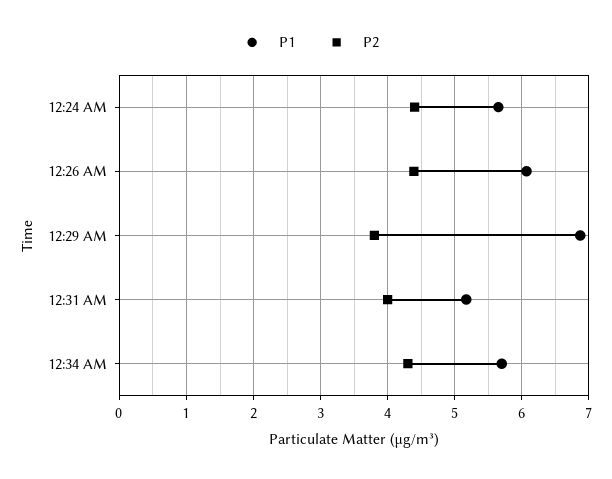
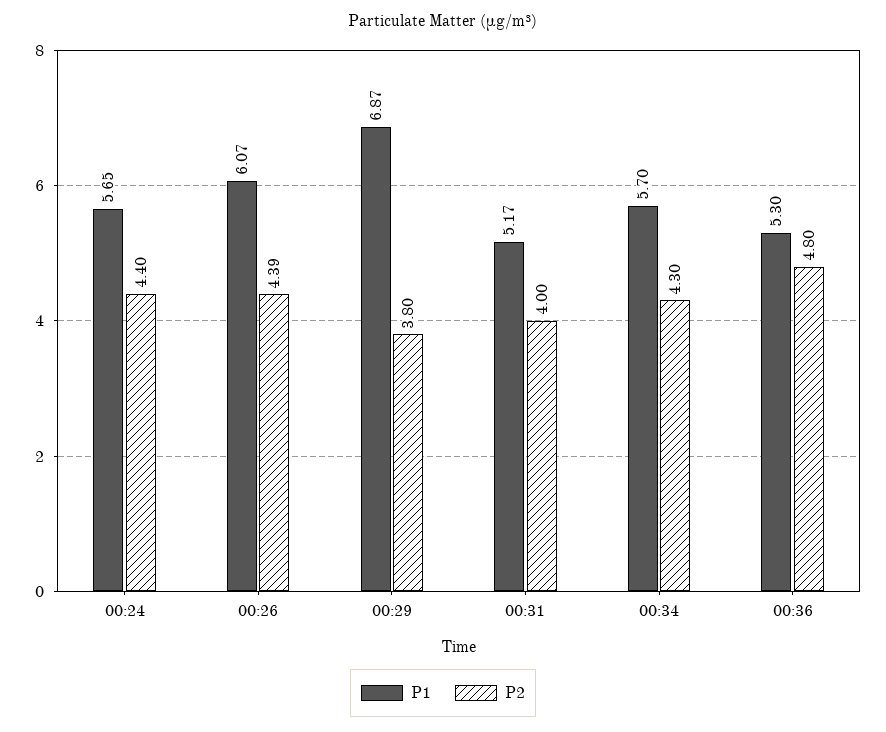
P1, 00:36: none -> 5.3
P2, 00:36: none -> 4.8

